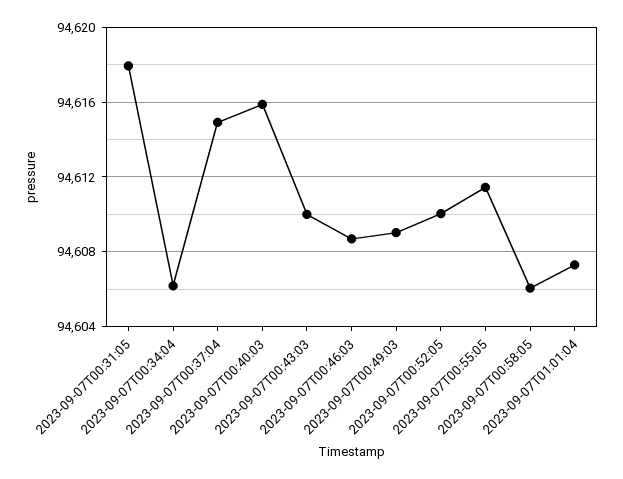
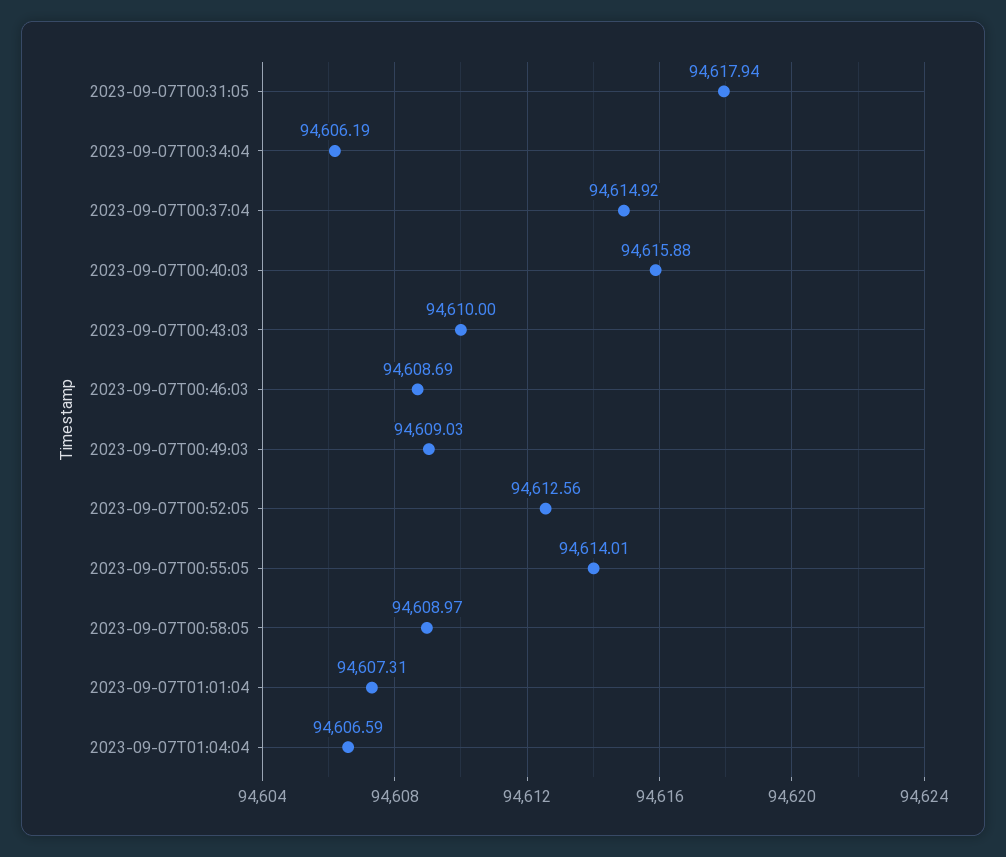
2023-09-07T00:52:05: 94610 -> 94612.56
2023-09-07T00:55:05: 94611.5 -> 94614.01
2023-09-07T00:58:05: 94606 -> 94608.97
2023-09-07T01:04:04: none -> 94606.59

